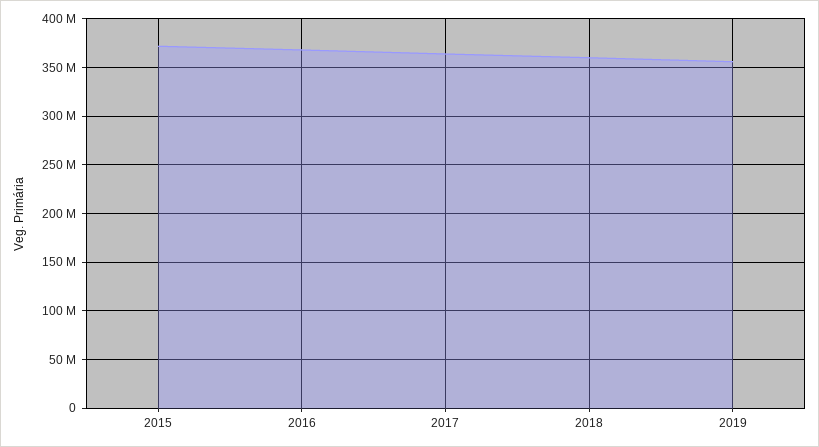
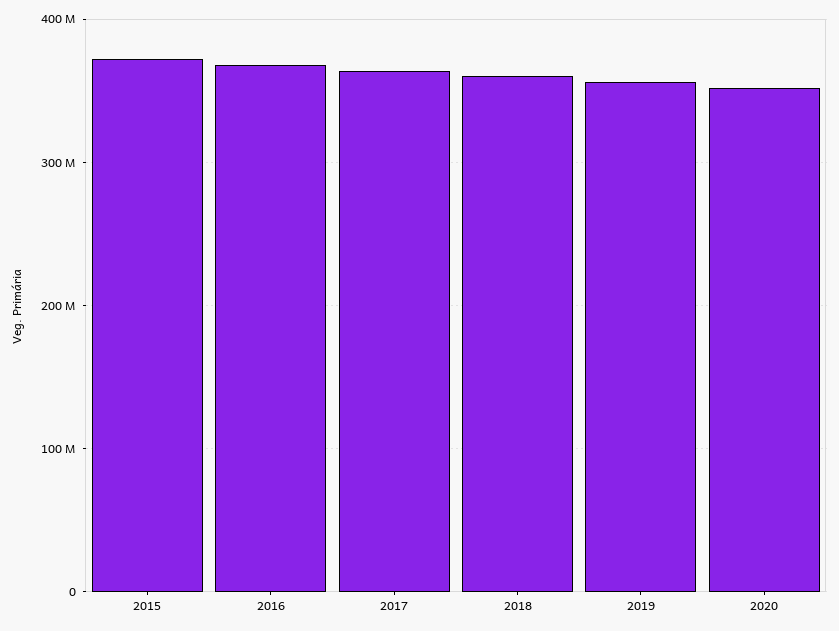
2020: none -> 350000000

